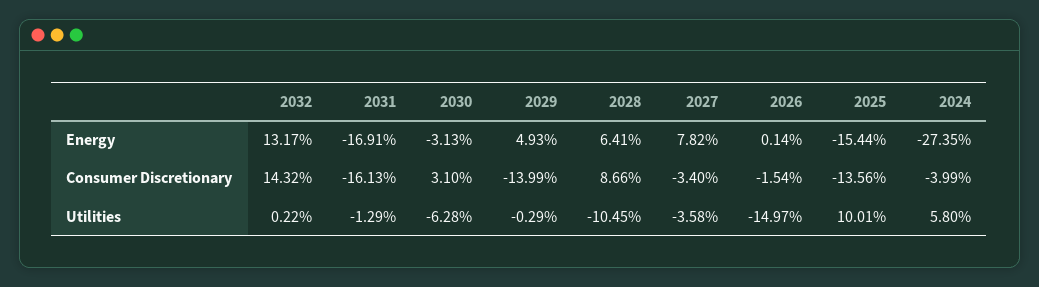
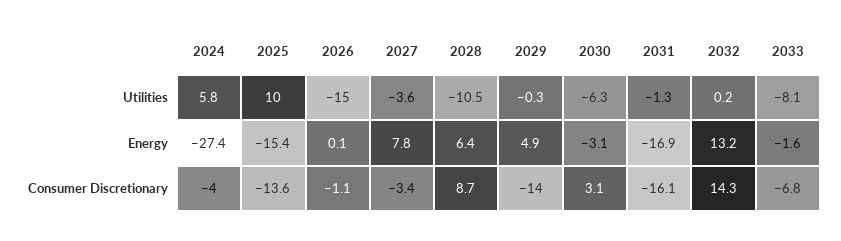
2026, Consumer Discretionary: -1.54 -> -1.1
2033, Utilities: none -> -8.1
2033, Energy: none -> -1.6
2033, Consumer Discretionary: none -> -6.8

